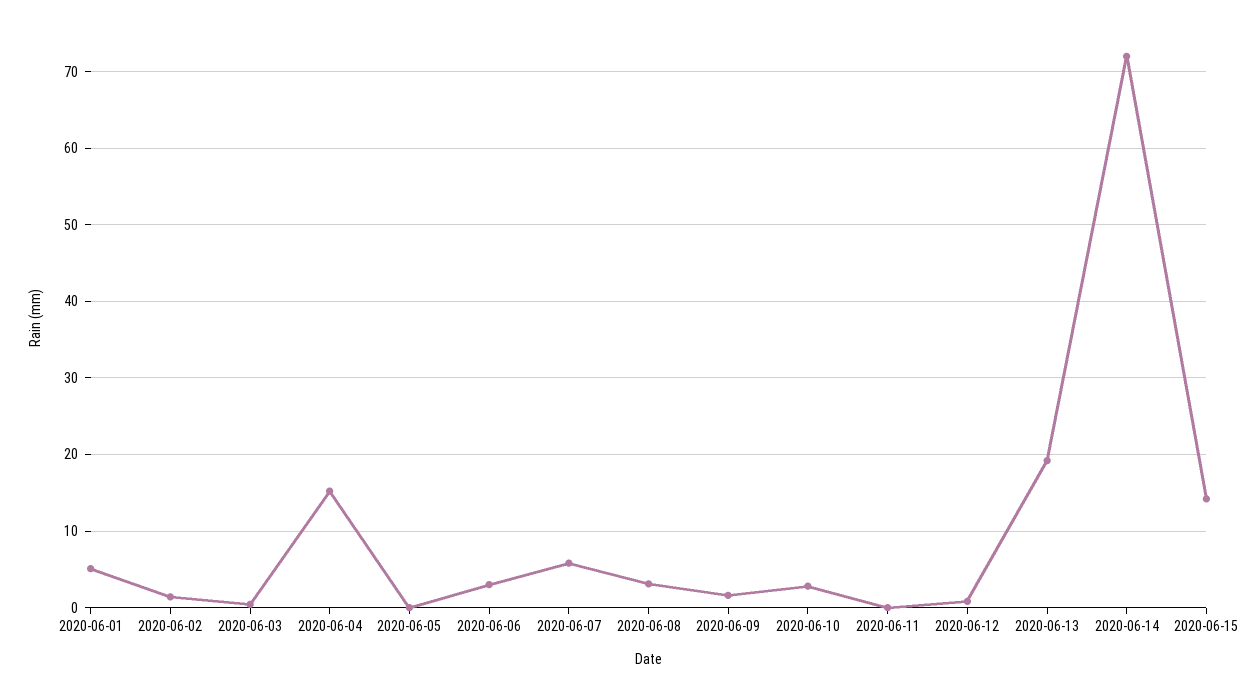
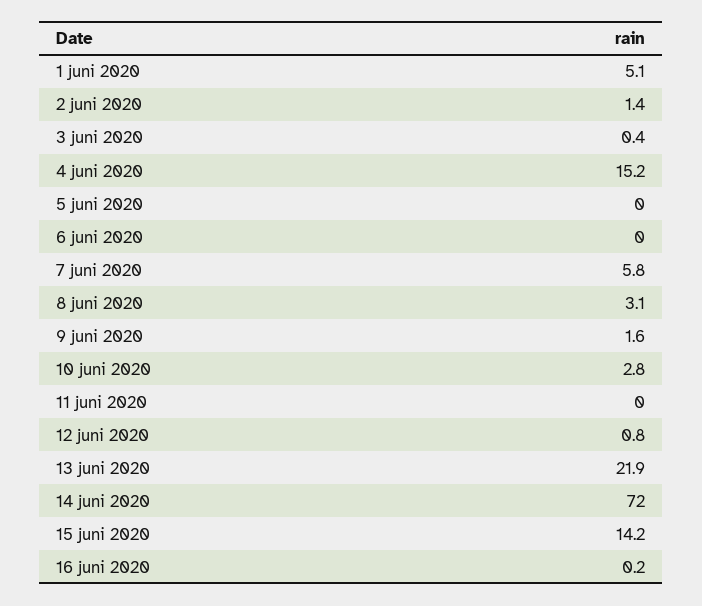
2020-06-06: 3 -> 0
2020-06-13: 19 -> 21.9
16 juni 2020: none -> 0.2

